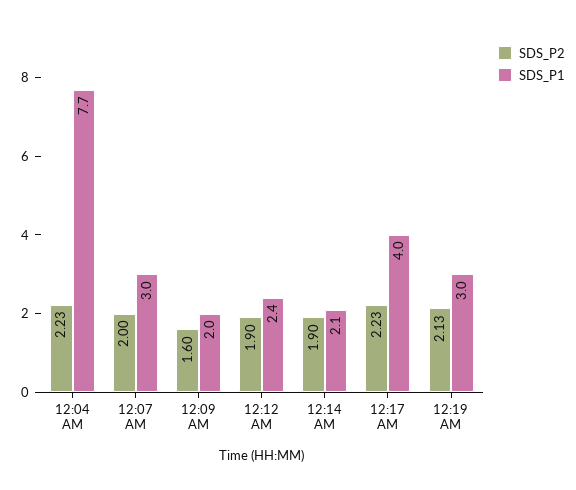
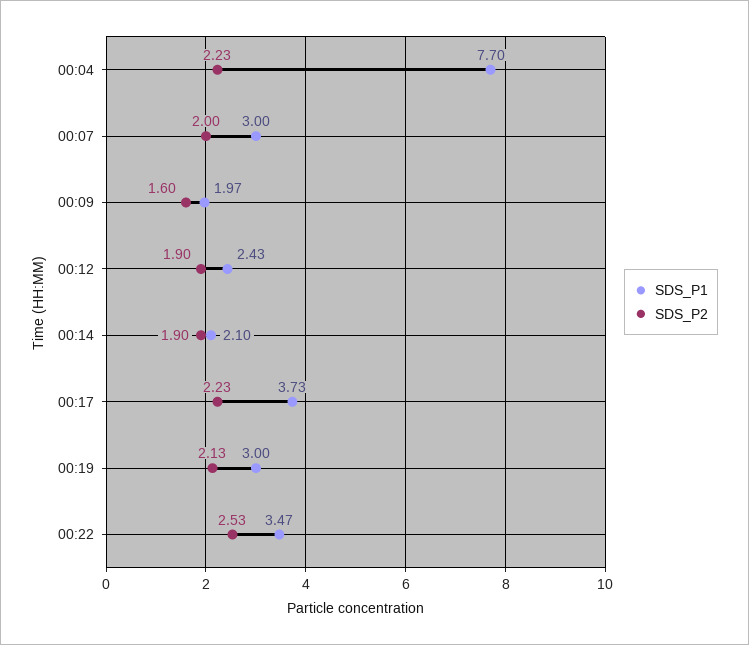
SDS_P1, 12:17 AM: 4 -> 3.73
SDS_P1, 00:22: none -> 3.47
SDS_P2, 00:22: none -> 2.53

